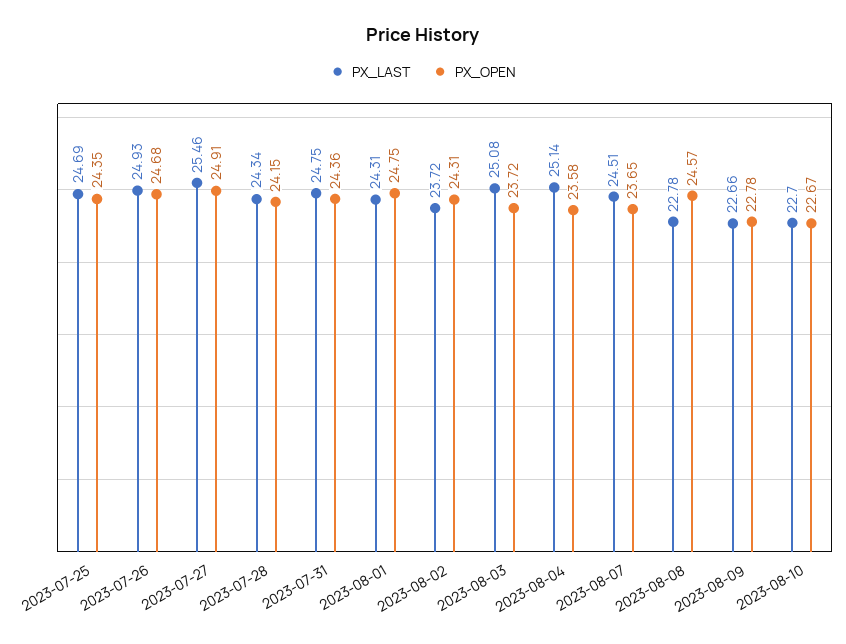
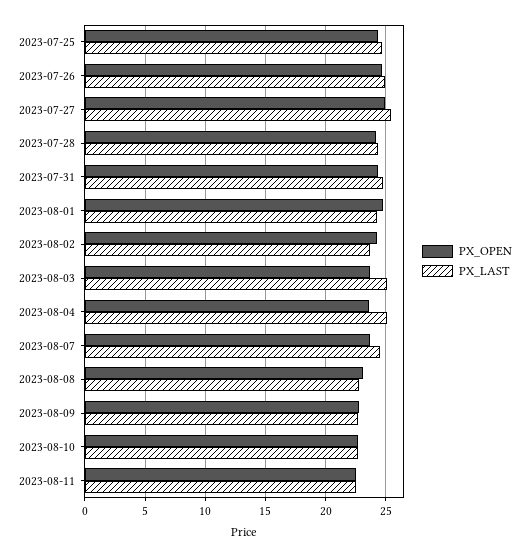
PX_OPEN, 2023-08-08: 24.57 -> 23
PX_OPEN, 2023-08-11: none -> 22.5
PX_LAST, 2023-08-11: none -> 22.5

